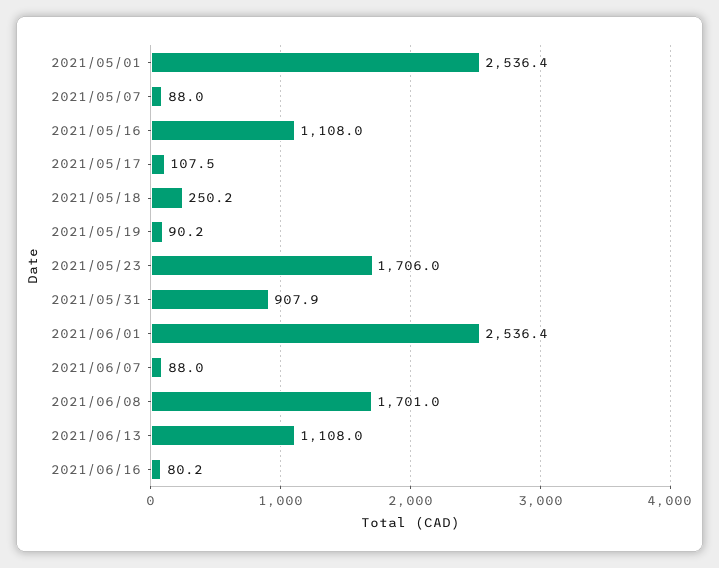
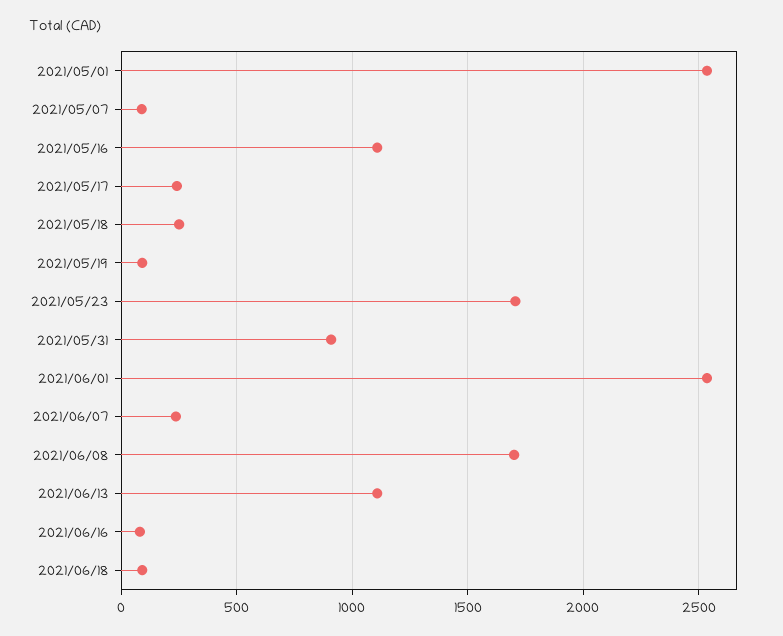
2021/05/17: 107.5 -> 250
2021/06/07: 88 -> 250
2021/06/18: none -> 100

